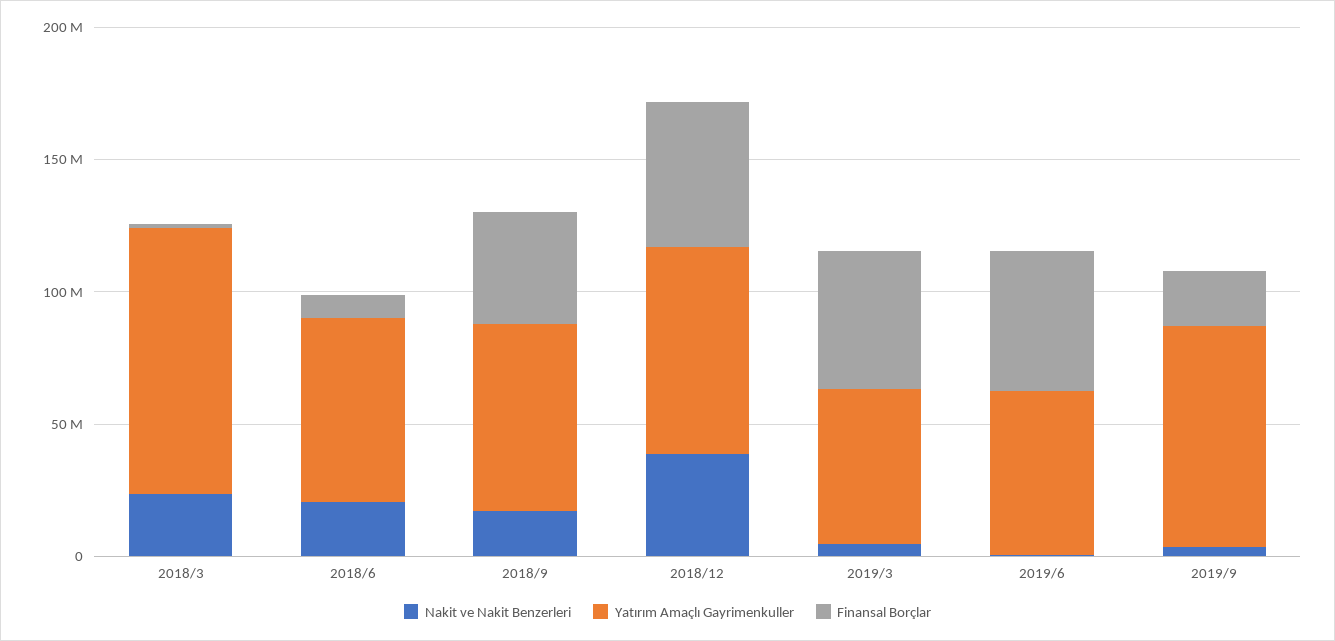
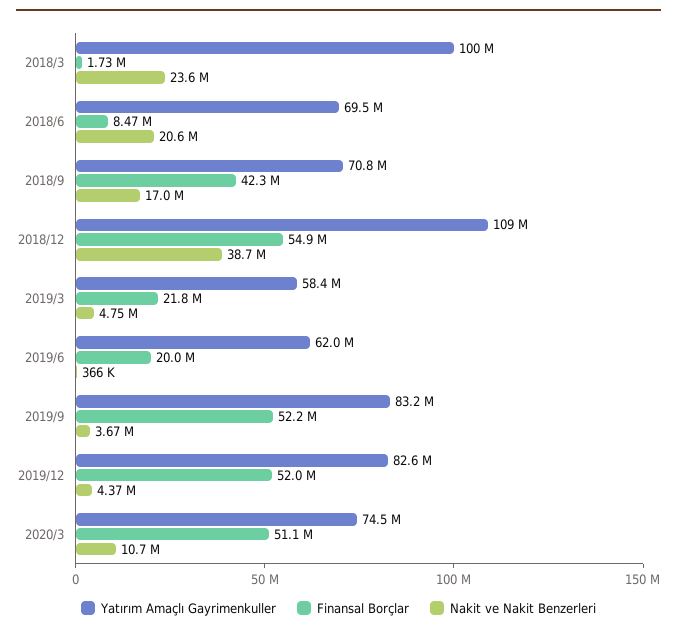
Yatırım Amaçlı Gayrimenkuller, 2018/12: 80000000 -> 109000000
Finansal Borçlar, 2019/3: 50000000 -> 21800000
Finansal Borçlar, 2019/6: 50000000 -> 20000000
Finansal Borçlar, 2019/9: 20000000 -> 52200000
Yatırım Amaçlı Gayrimenkuller, 2019/12: none -> 82600000
Finansal Borçlar, 2019/12: none -> 52000000
Nakit ve Nakit Benzerleri, 2019/12: none -> 4370000
Yatırım Amaçlı Gayrimenkuller, 2020/3: none -> 74500000
Finansal Borçlar, 2020/3: none -> 51100000
Nakit ve Nakit Benzerleri, 2020/3: none -> 10700000

